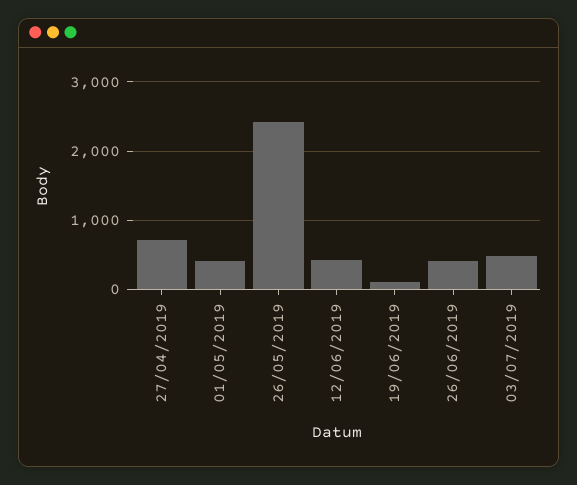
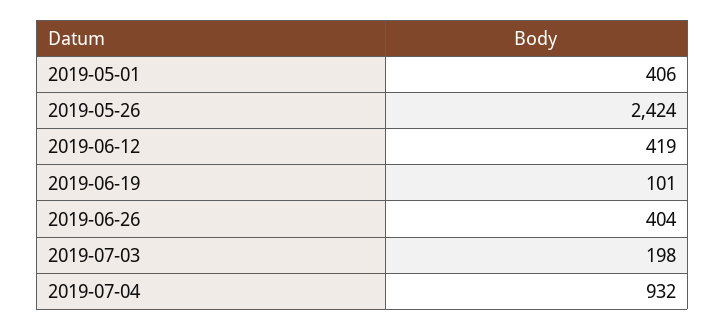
27/04/2019: 700 -> none
03/07/2019: 500 -> 198
2019-07-04: none -> 932

